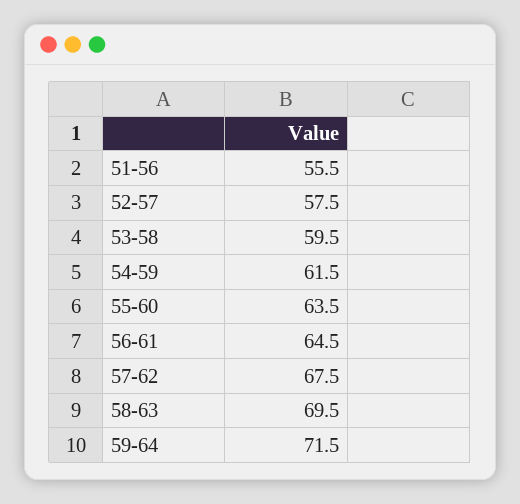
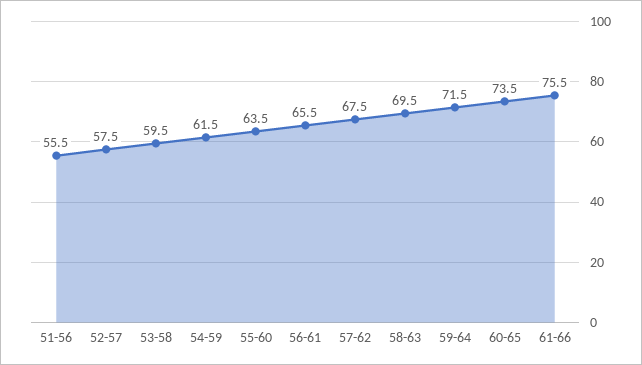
56-61: 64.5 -> 65.5
60-65: none -> 73.5
61-66: none -> 75.5

